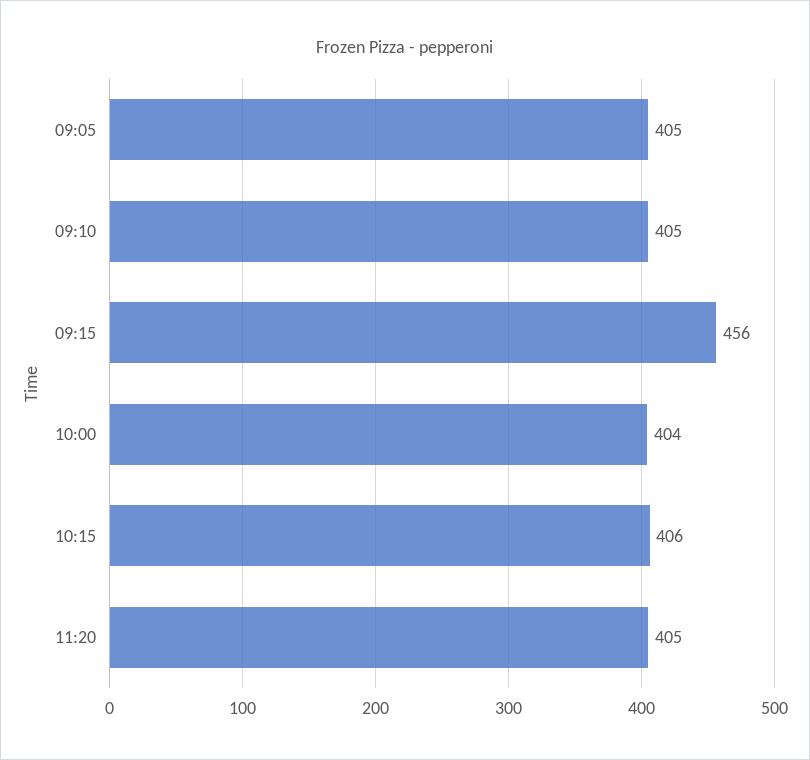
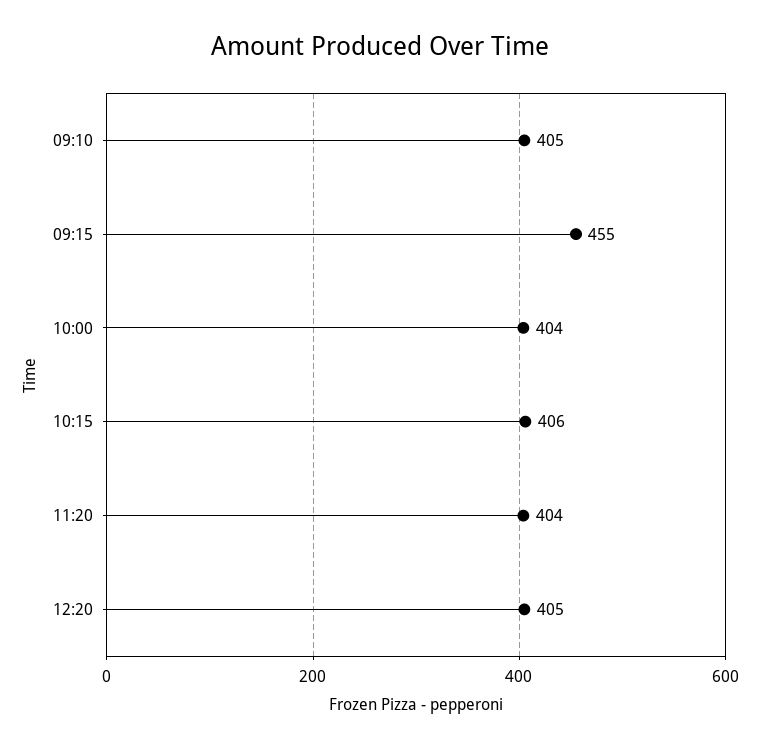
09:05: 405 -> none
09:15: 456 -> 455
11:20: 405 -> 404
12:20: none -> 405

